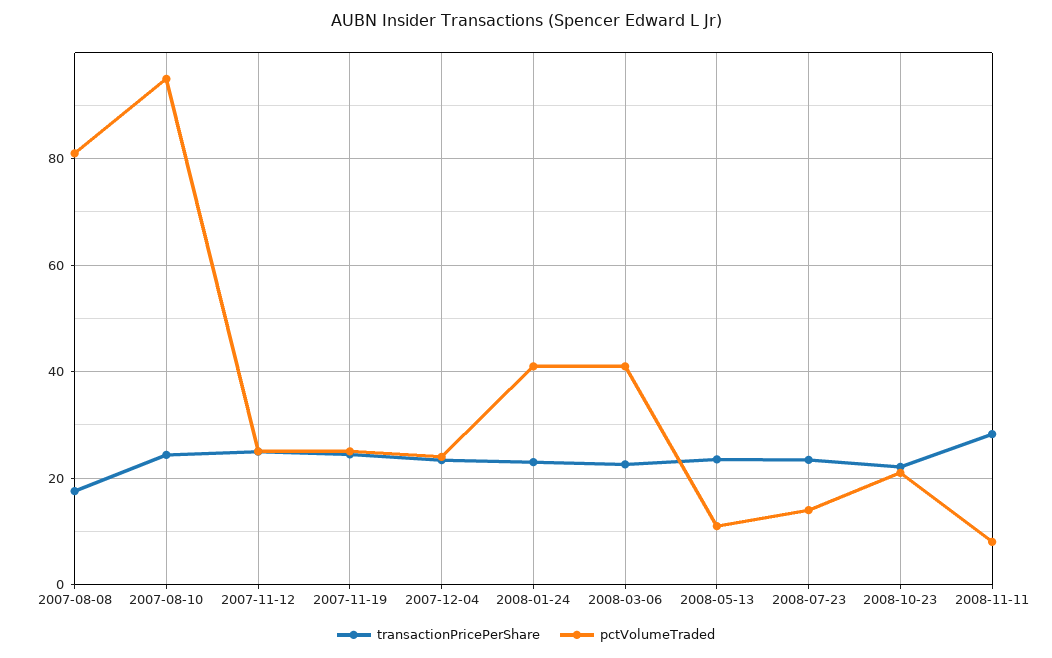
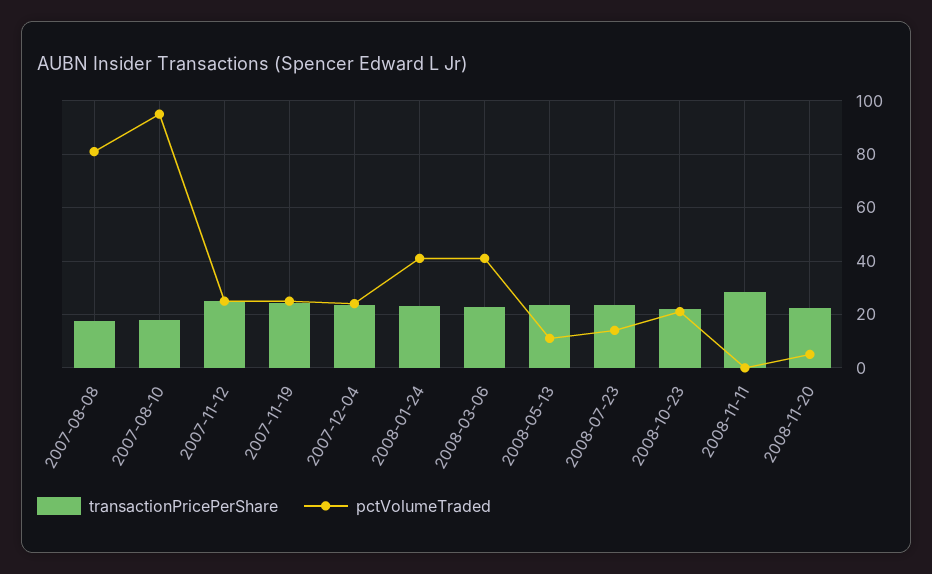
transactionPricePerShare, 2007-08-10: 24 -> 17.5
pctVolumeTraded, 2008-11-11: 8 -> 0
transactionPricePerShare, 2008-11-20: none -> 22.5
pctVolumeTraded, 2008-11-20: none -> 5

